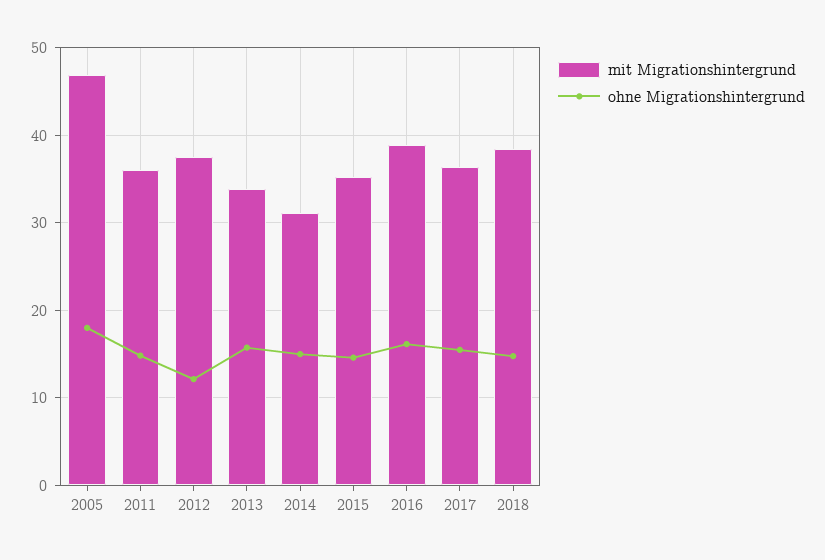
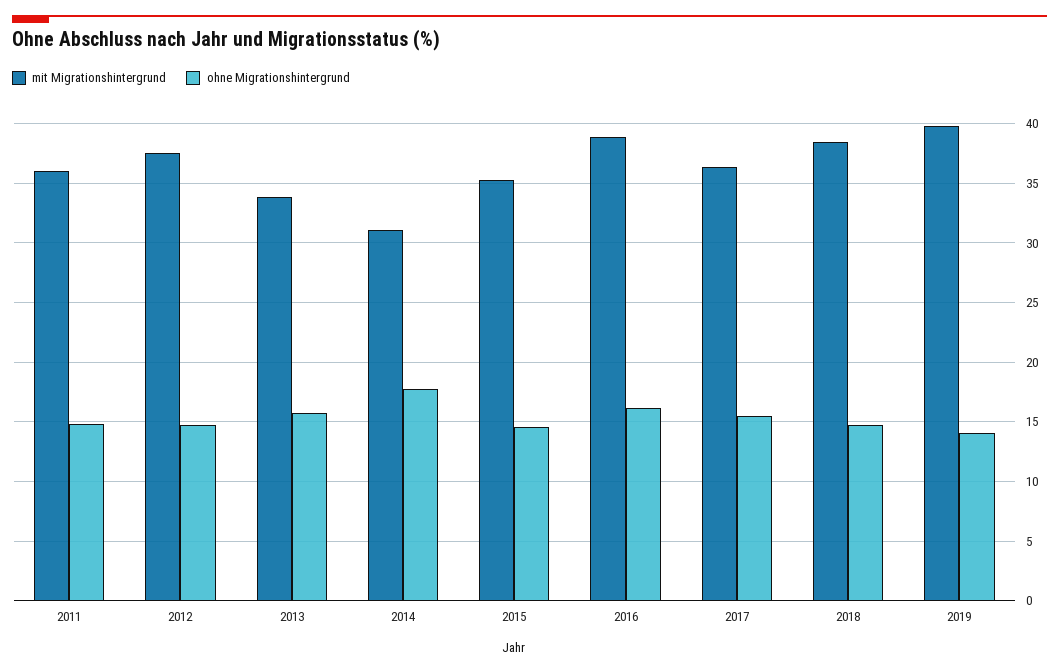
mit Migrationshintergrund, 2005: 47 -> none
ohne Migrationshintergrund, 2005: 18 -> none
ohne Migrationshintergrund, 2012: 12 -> 15
ohne Migrationshintergrund, 2014: 15 -> 18
mit Migrationshintergrund, 2019: none -> 40
ohne Migrationshintergrund, 2019: none -> 14

